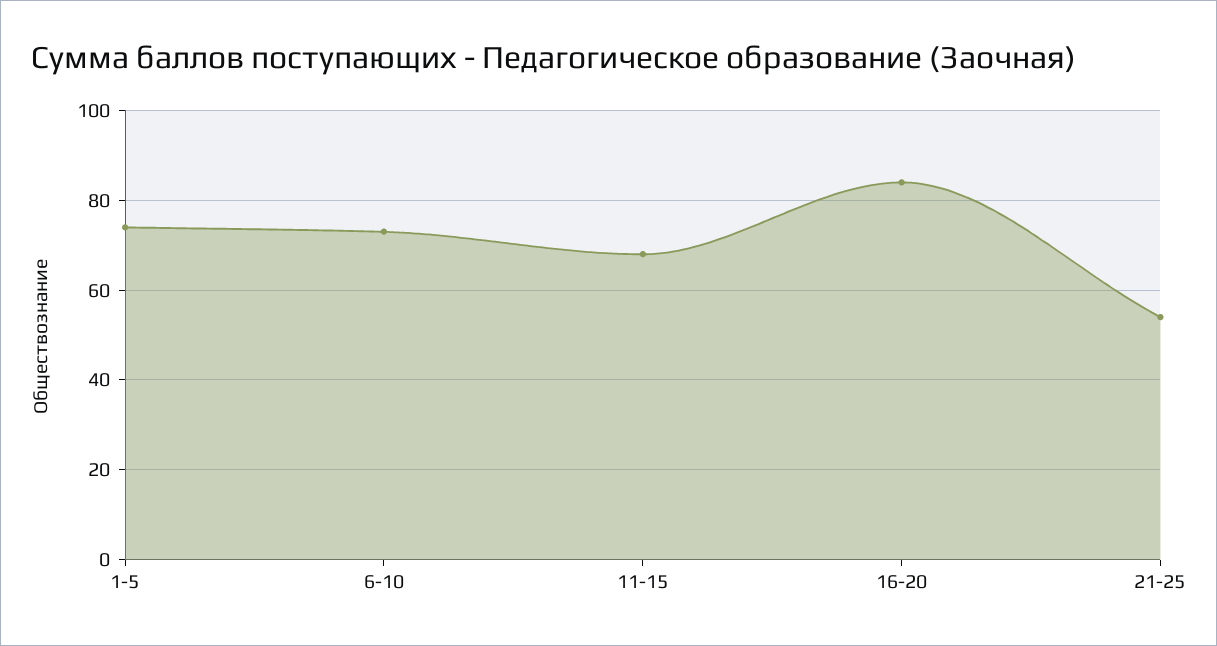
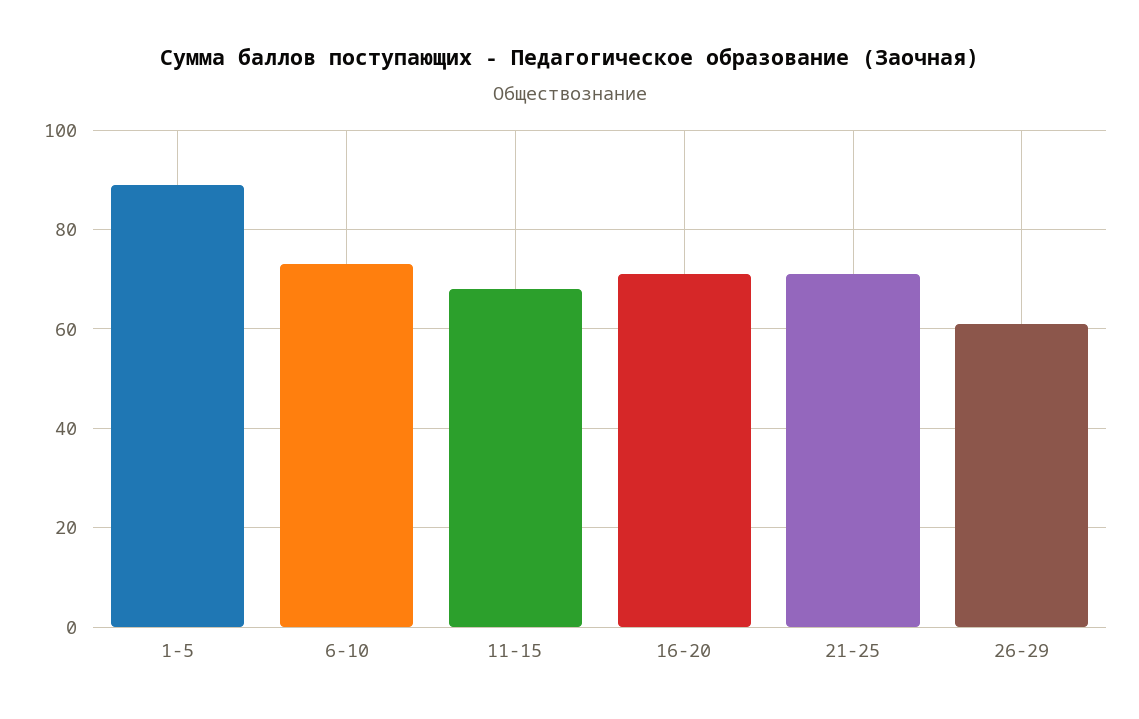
1-5: 75 -> 90
16-20: 85 -> 70
21-25: 55 -> 70
26-29: none -> 60

